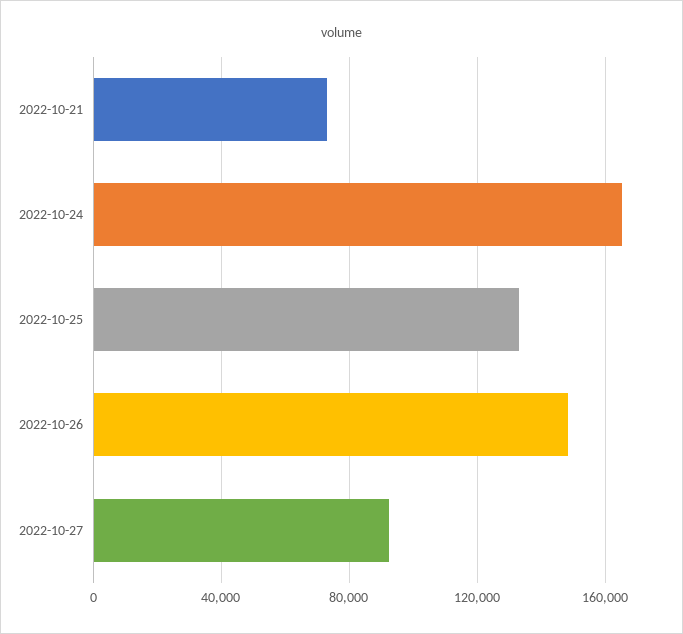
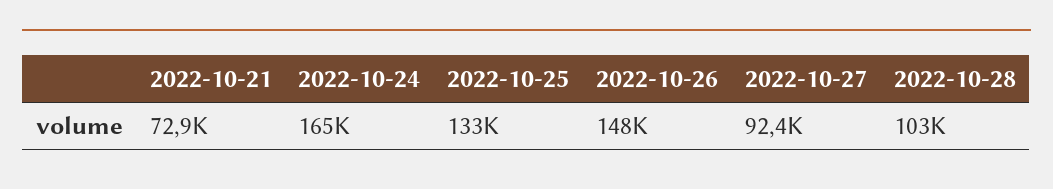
2022-10-28: none -> 103000

